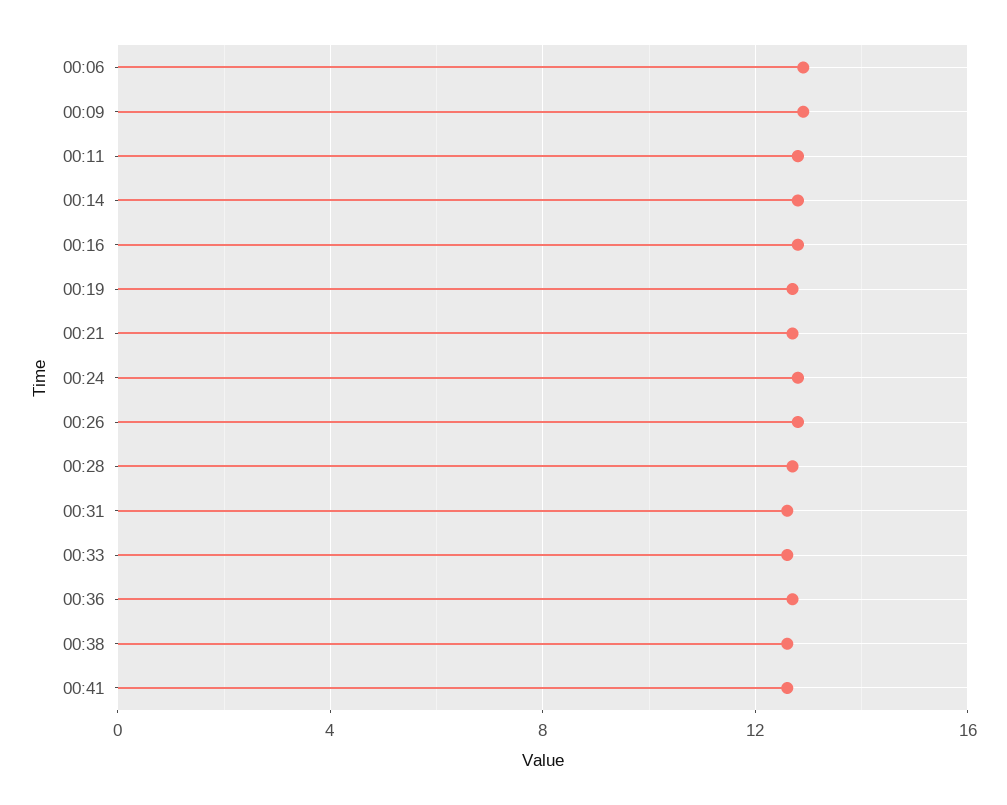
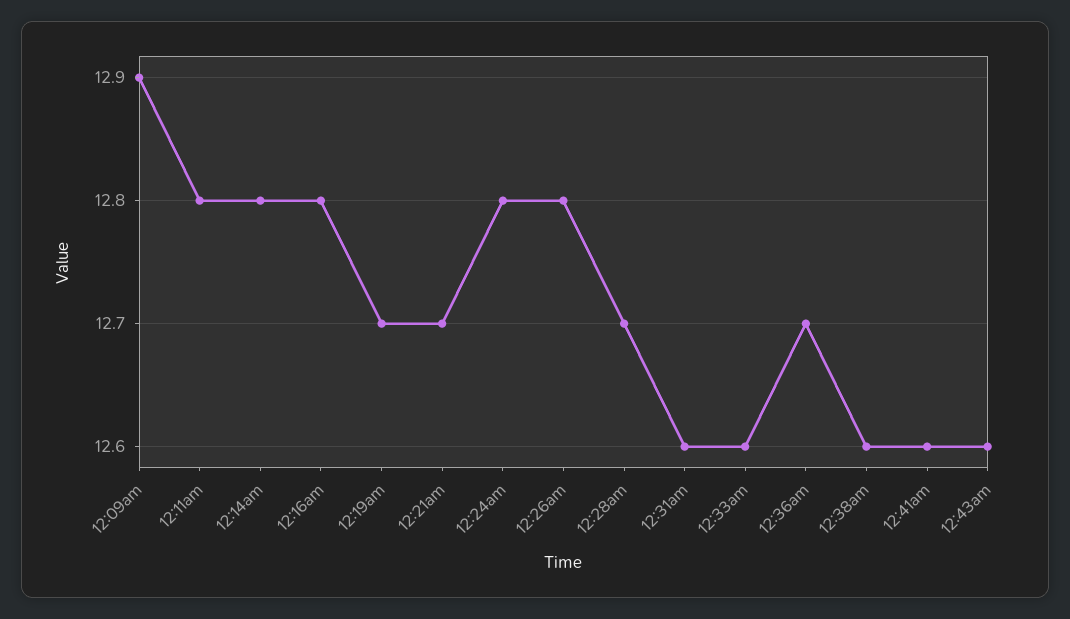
00:06: 13 -> none
12:43am: none -> 12.6

